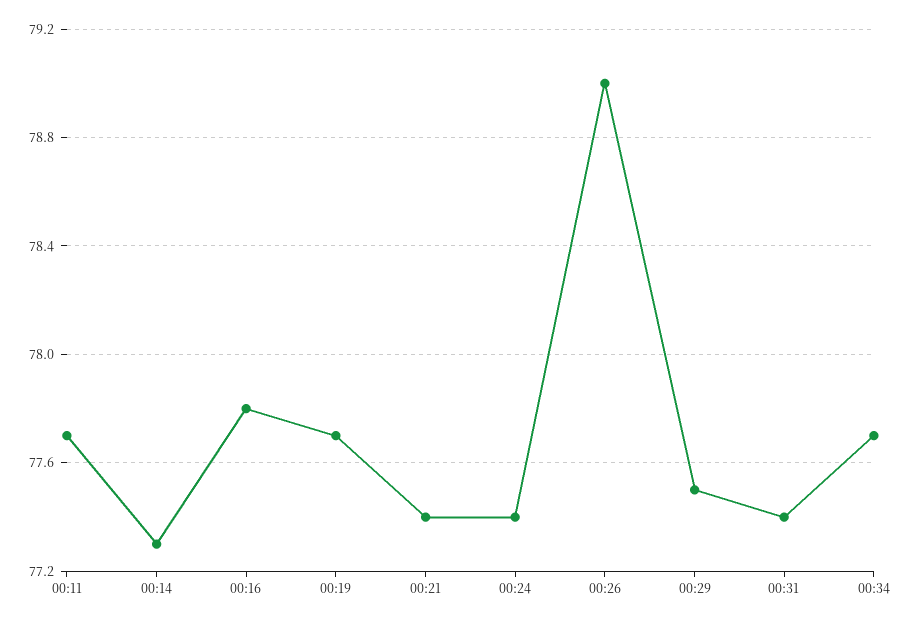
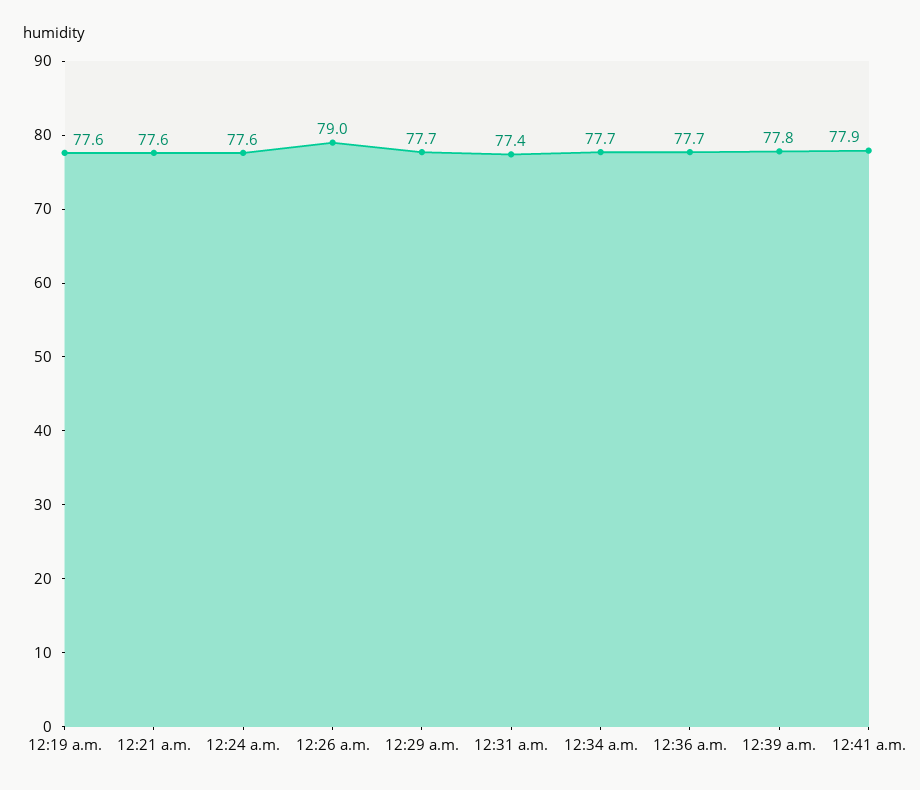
00:11: 77.7 -> none
00:14: 77.3 -> none
00:16: 77.8 -> none
00:19: 77.7 -> 77.6
00:21: 77.4 -> 77.6
00:24: 77.4 -> 77.6
00:29: 77.5 -> 77.7
12:36 a.m.: none -> 77.7
12:39 a.m.: none -> 77.8
12:41 a.m.: none -> 77.9

